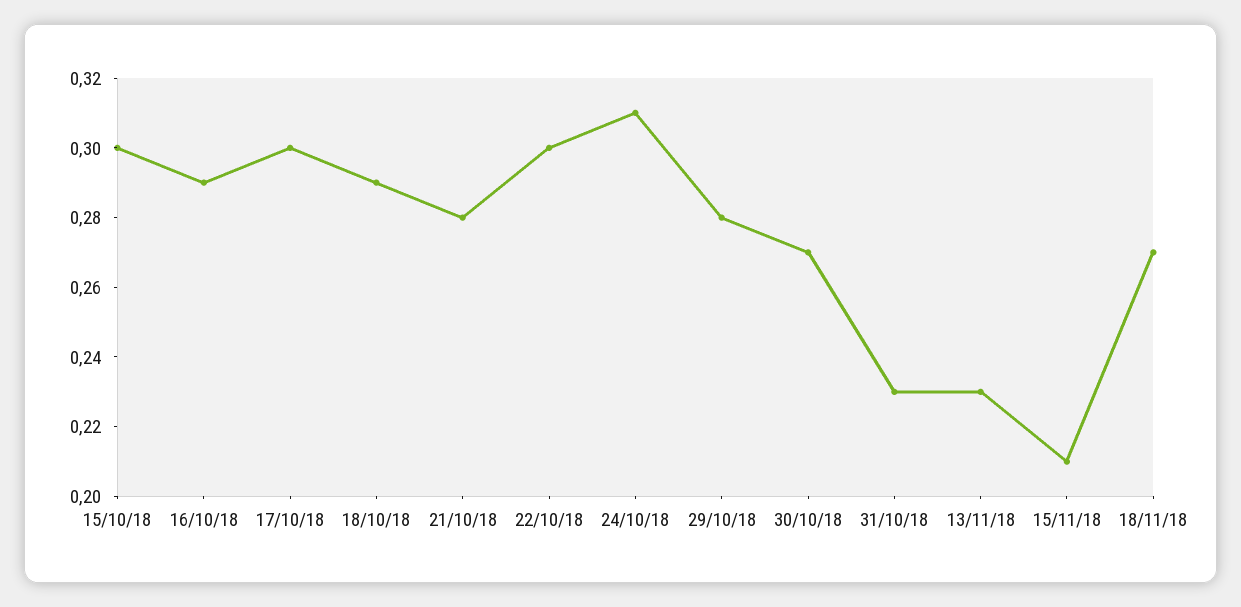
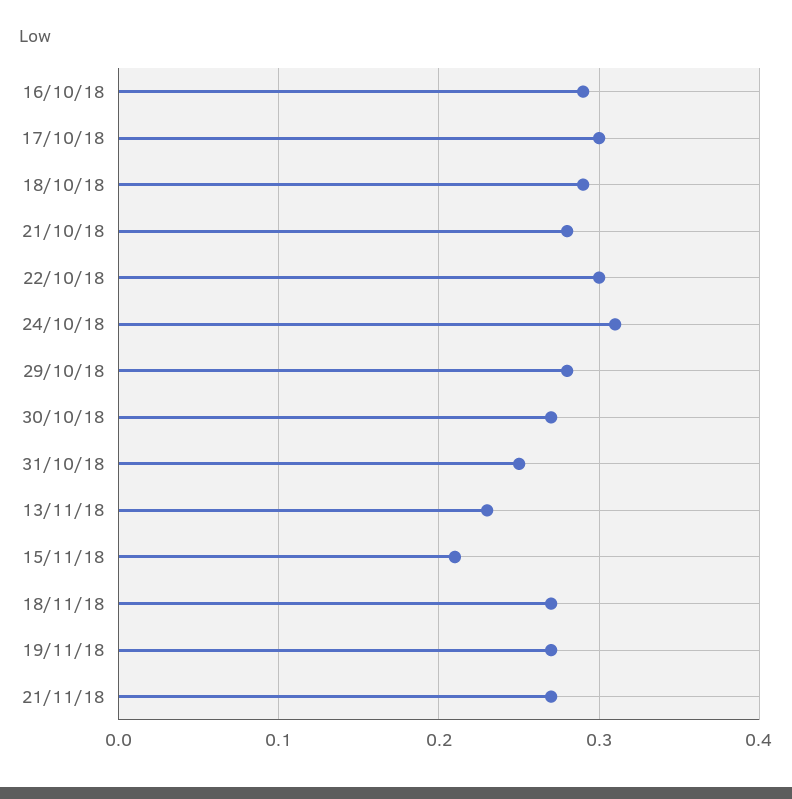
15/10/18: 0.3 -> none
31/10/18: 0.23 -> 0.25
19/11/18: none -> 0.27
21/11/18: none -> 0.27

